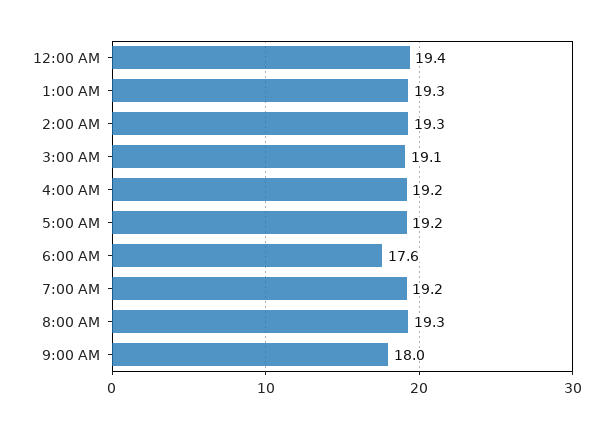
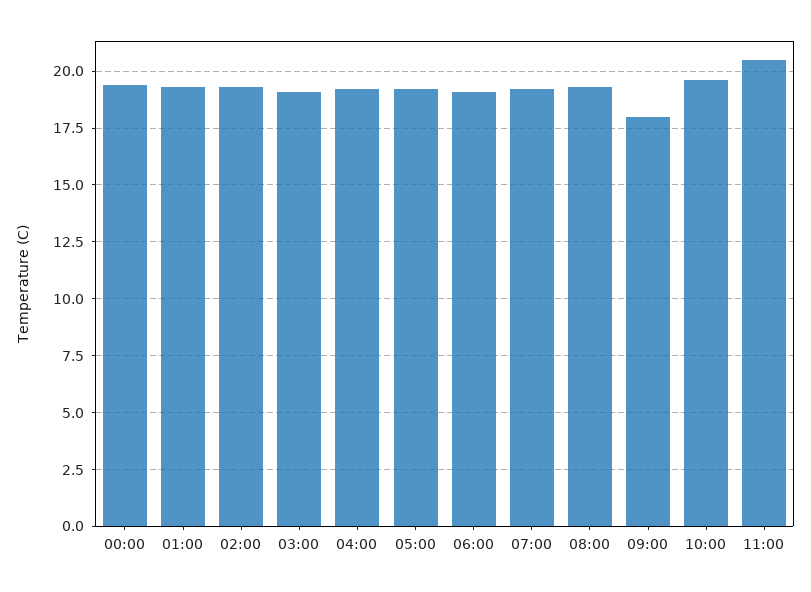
6:00 AM: 17.6 -> 19
10:00: none -> 19.5
11:00: none -> 20.5

